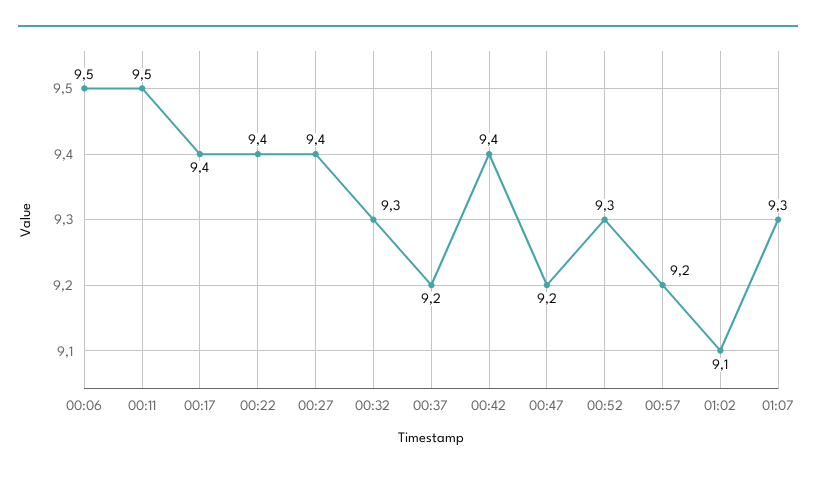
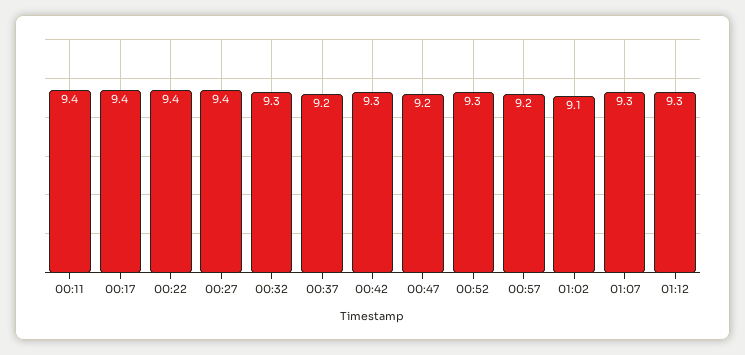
00:06: 9.5 -> none
00:11: 9.5 -> 9.4
00:42: 9.4 -> 9.3
01:12: none -> 9.3

